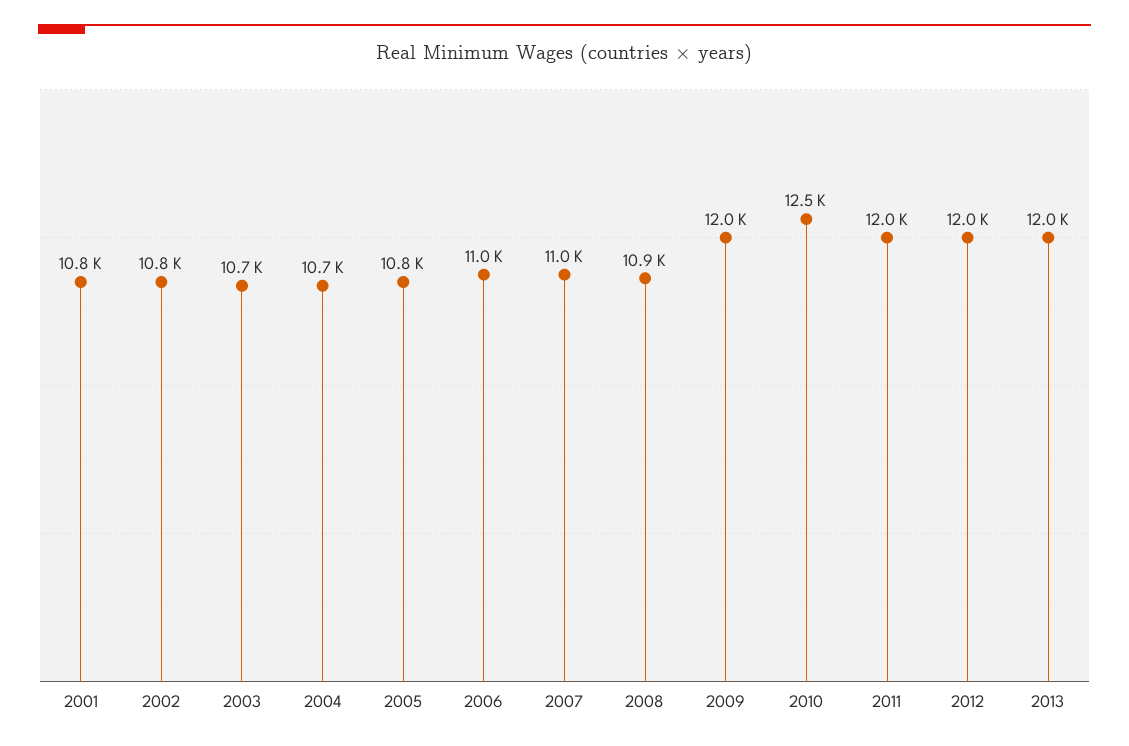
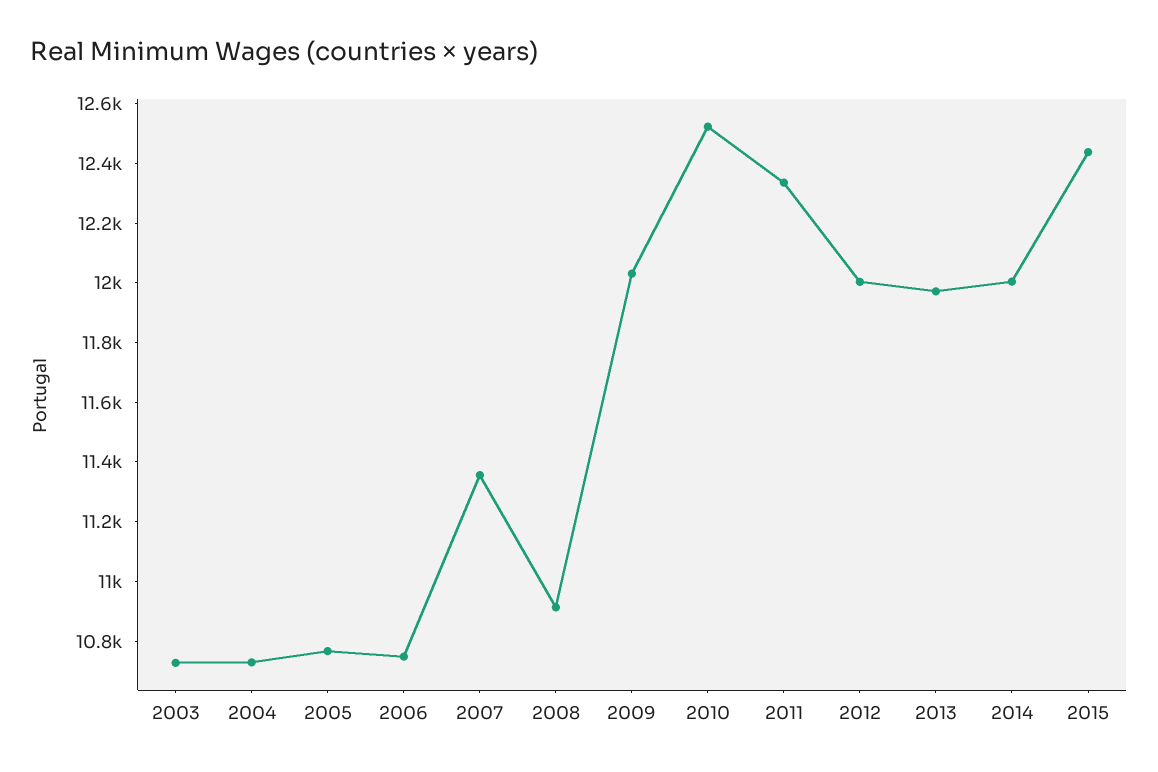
2001: 10800 -> none
2002: 10800 -> none
2006: 11000 -> 10750
2007: 11000 -> 11350
2011: 12000 -> 12350
2014: none -> 12000
2015: none -> 12450

